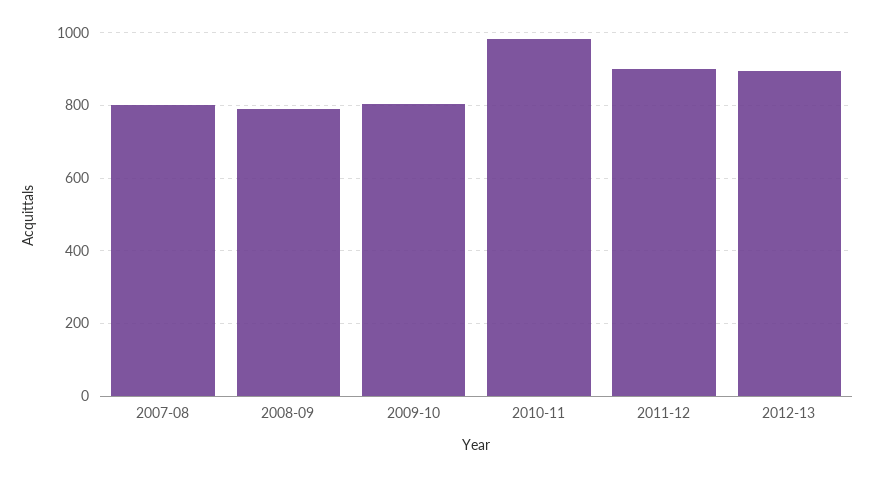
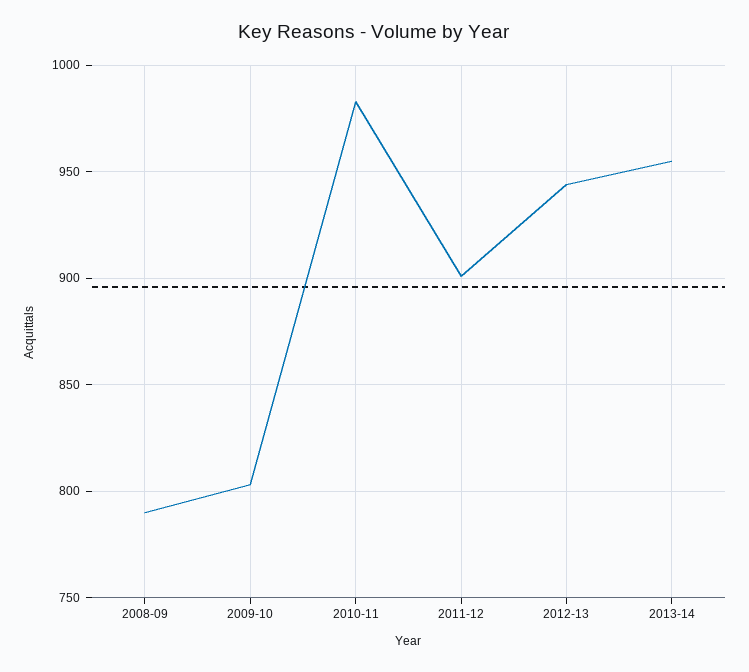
2007-08: 800 -> none
2012-13: 900 -> 945
2013-14: none -> 955

